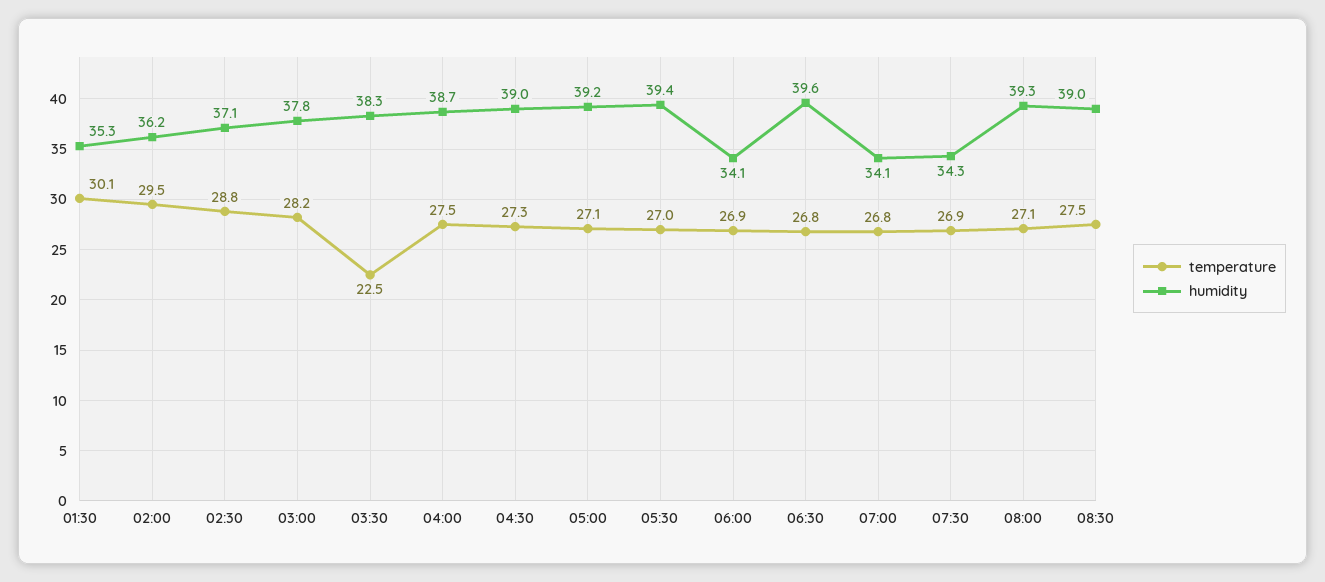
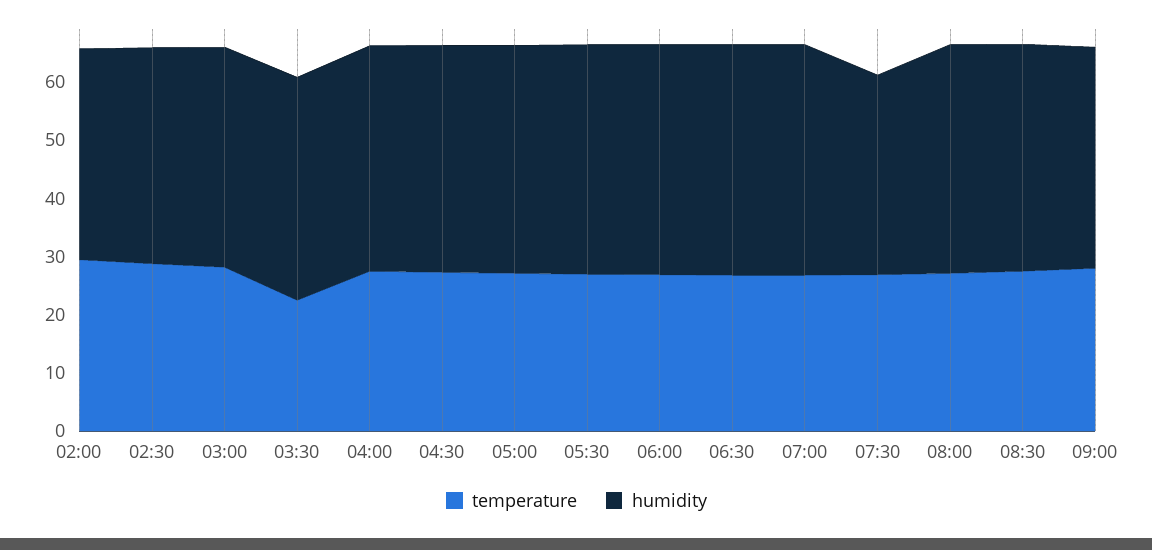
temperature, 01:30: 30.1 -> none
humidity, 01:30: 35.3 -> none
humidity, 06:00: 34.1 -> 40
humidity, 07:00: 34.1 -> 40
temperature, 09:00: none -> 28
humidity, 09:00: none -> 38

